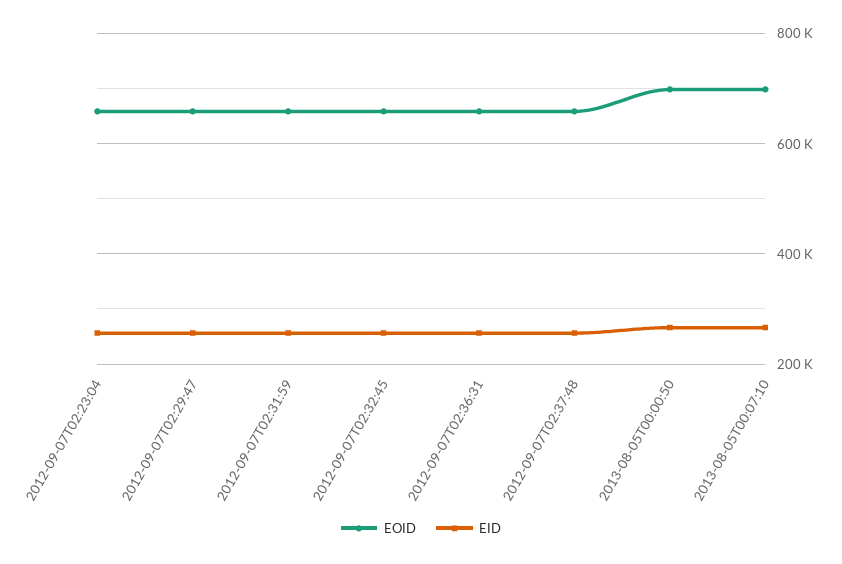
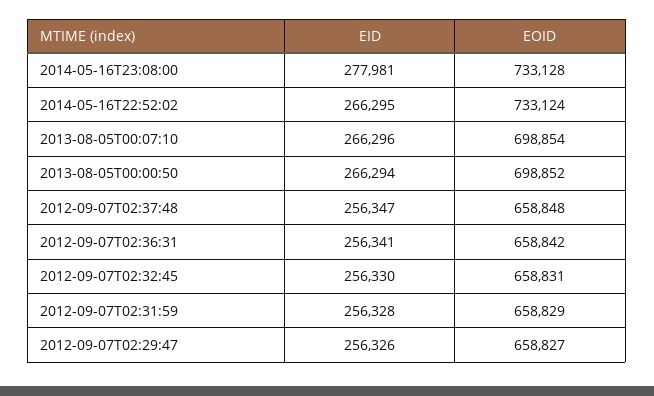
EOID, 2012-09-07T02:23:04: 660000 -> none
EID, 2012-09-07T02:23:04: 260000 -> none
EID, 2014-05-16T23:08:00: none -> 277981
EOID, 2014-05-16T23:08:00: none -> 733128
EID, 2014-05-16T22:52:02: none -> 266295
EOID, 2014-05-16T22:52:02: none -> 733124

